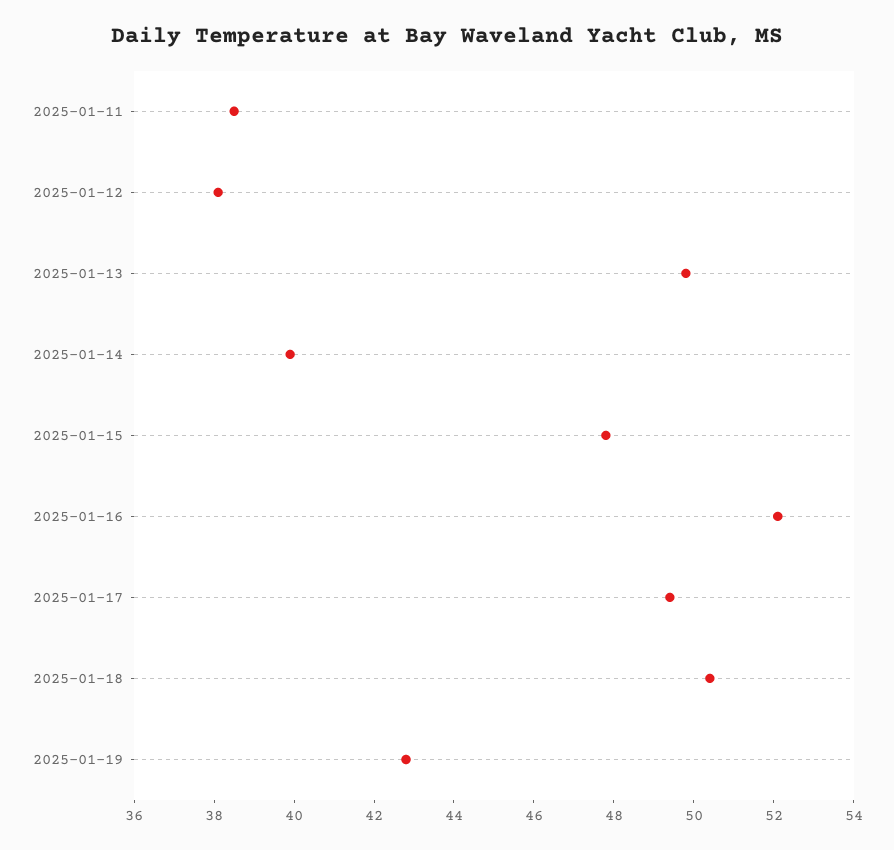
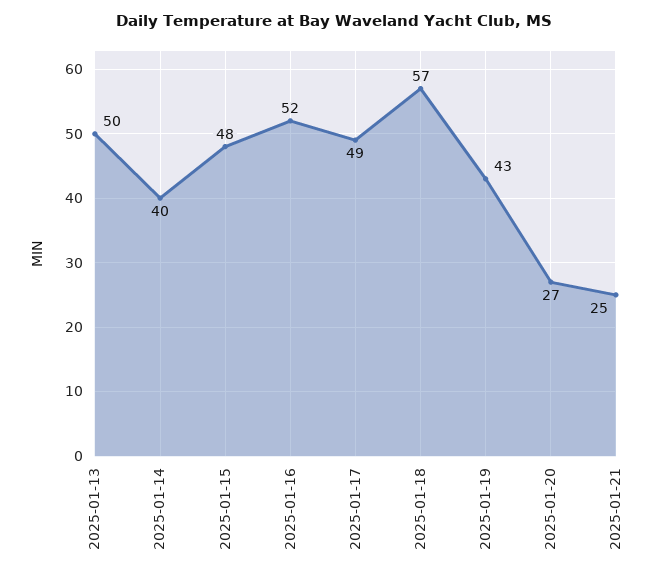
2025-01-11: 38.5 -> none
2025-01-12: 38 -> none
2025-01-18: 50.5 -> 57
2025-01-20: none -> 27
2025-01-21: none -> 25

